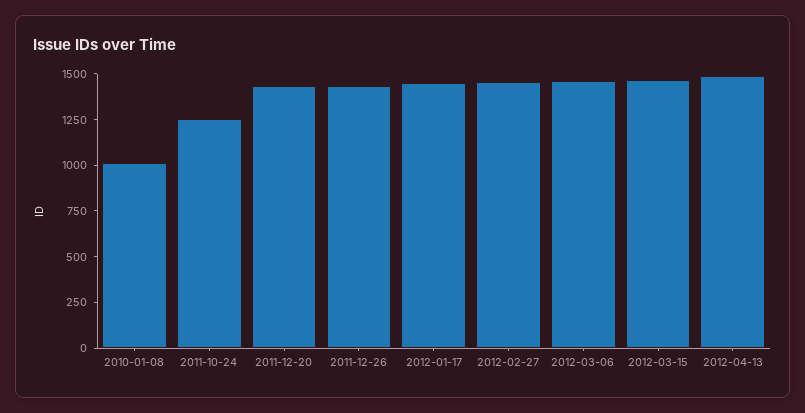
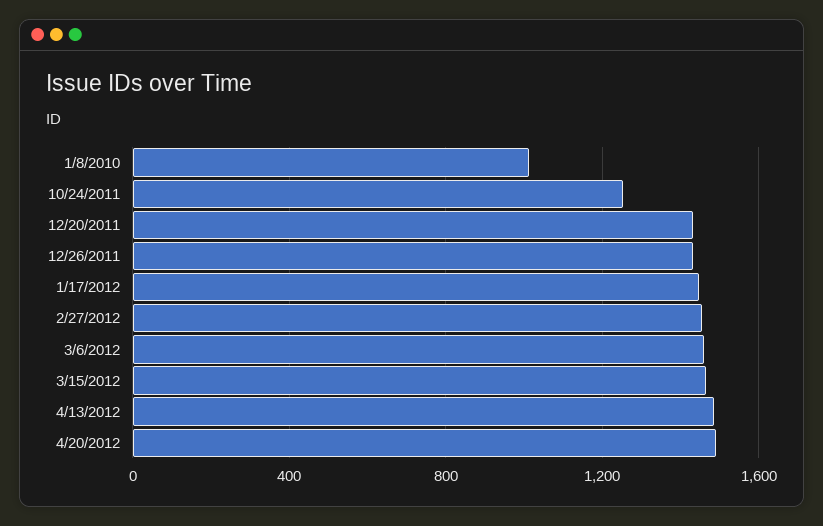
4/20/2012: none -> 1500

